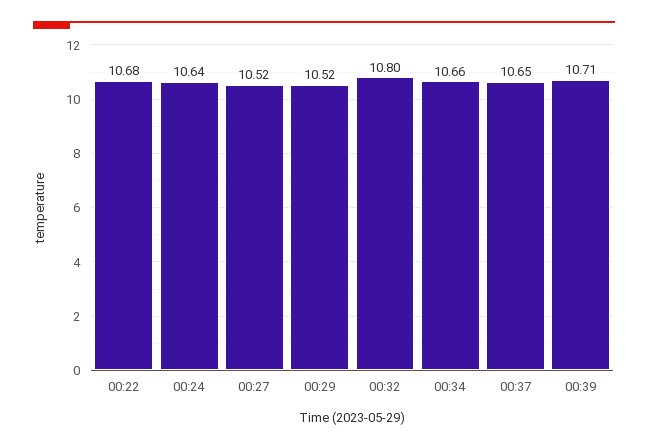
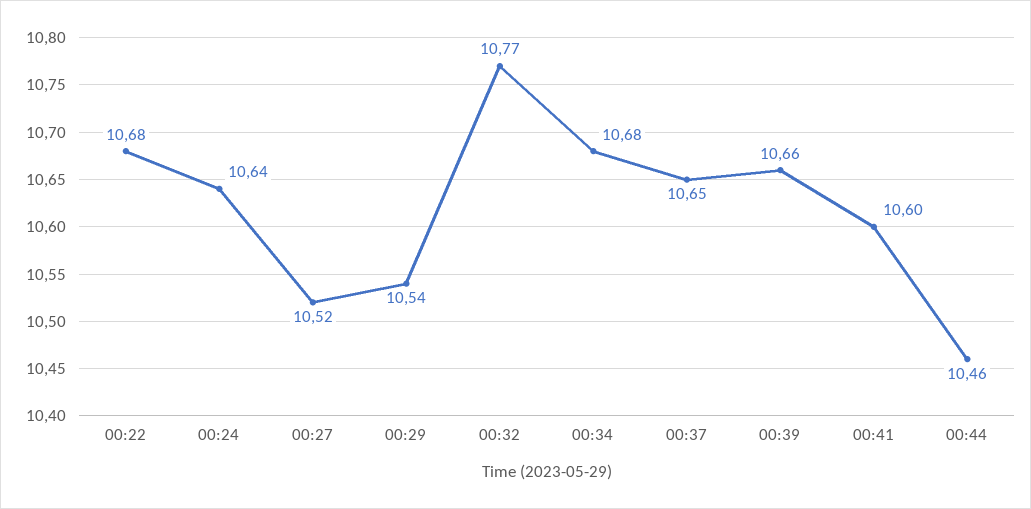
00:29: 10.52 -> 10.54
00:32: 10.8 -> 10.77
00:34: 10.66 -> 10.68
00:39: 10.71 -> 10.66
00:41: none -> 10.6
00:44: none -> 10.46

